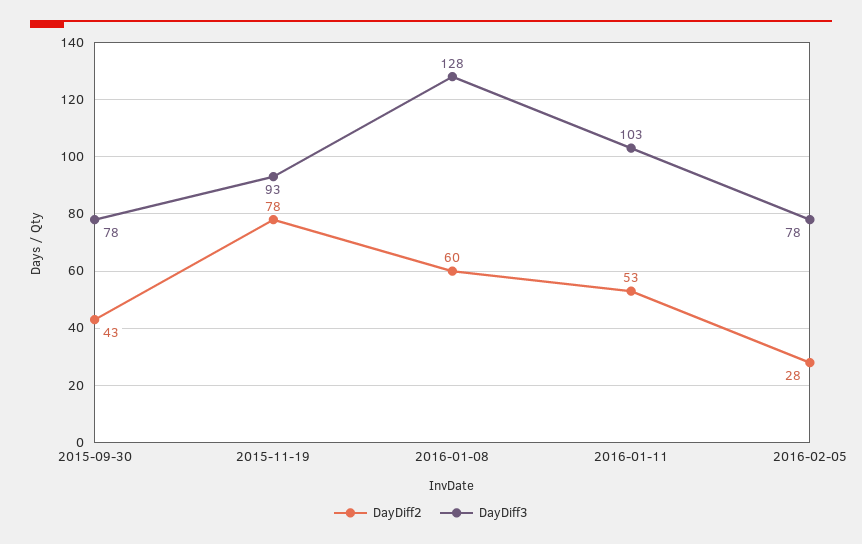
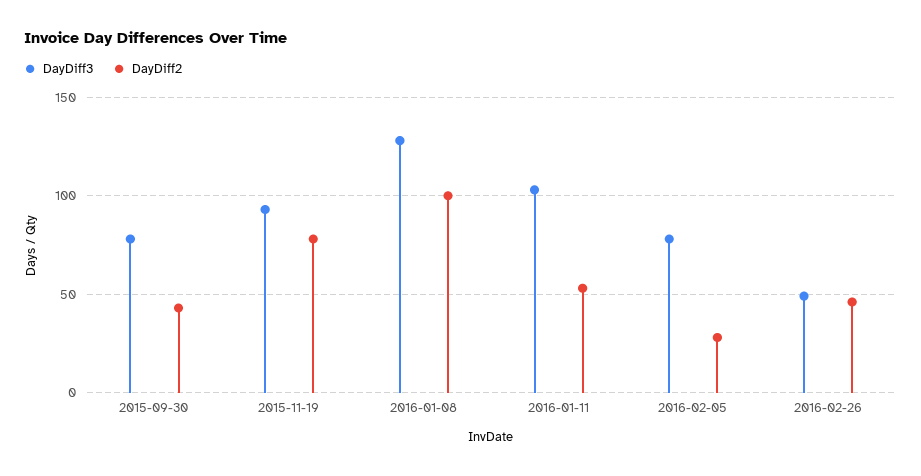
DayDiff2, 2016-01-08: 60 -> 100
DayDiff3, 2016-02-26: none -> 50
DayDiff2, 2016-02-26: none -> 45

